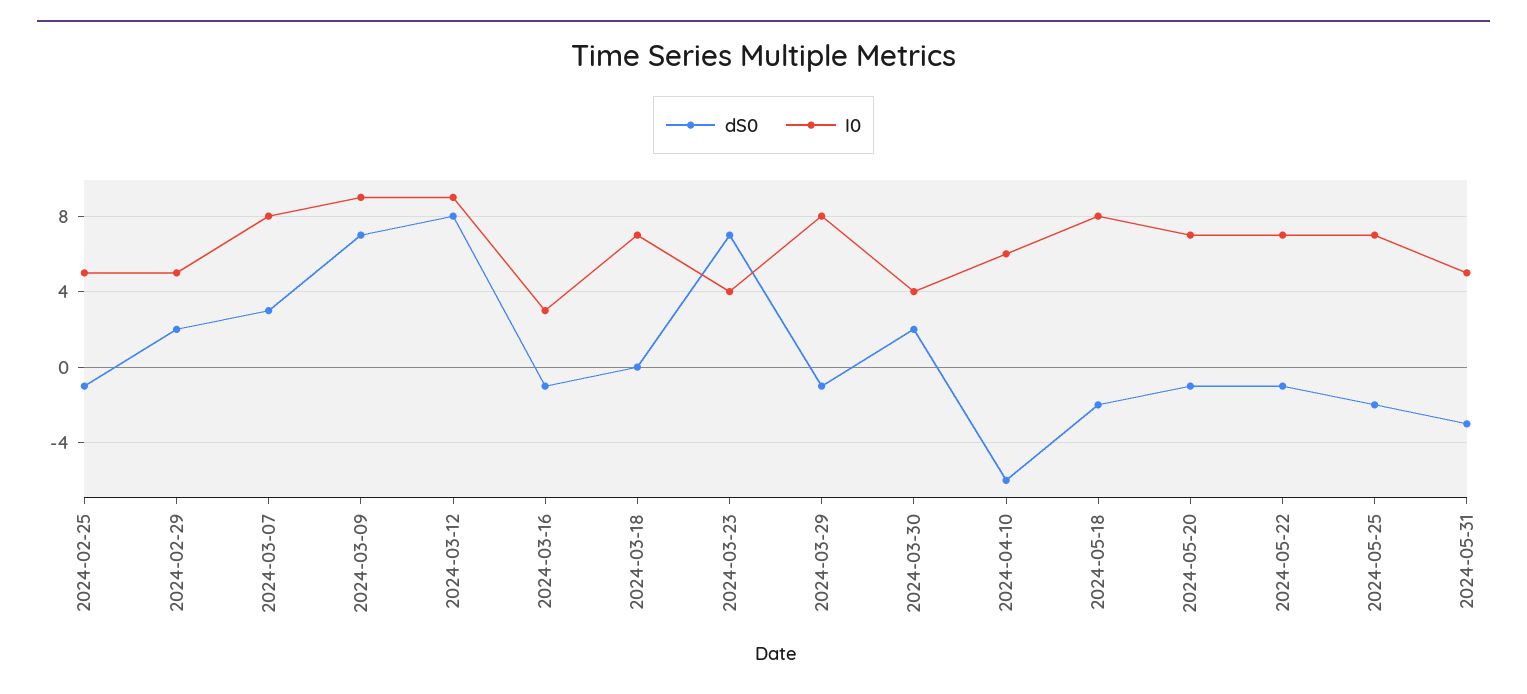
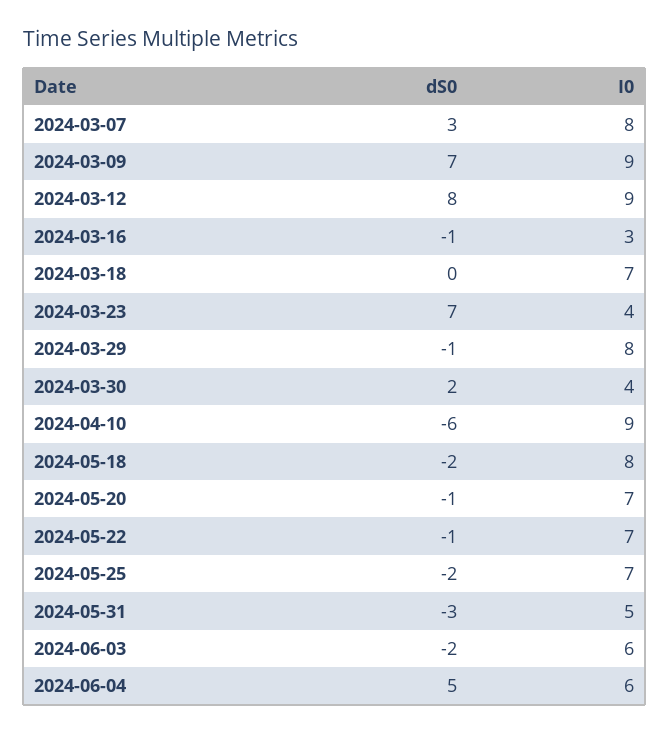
dS0, 2024-02-25: -1 -> none
I0, 2024-02-25: 5 -> none
dS0, 2024-02-29: 2 -> none
I0, 2024-02-29: 5 -> none
I0, 2024-04-10: 6 -> 9
dS0, 2024-06-03: none -> -2
I0, 2024-06-03: none -> 6
dS0, 2024-06-04: none -> 5
I0, 2024-06-04: none -> 6

